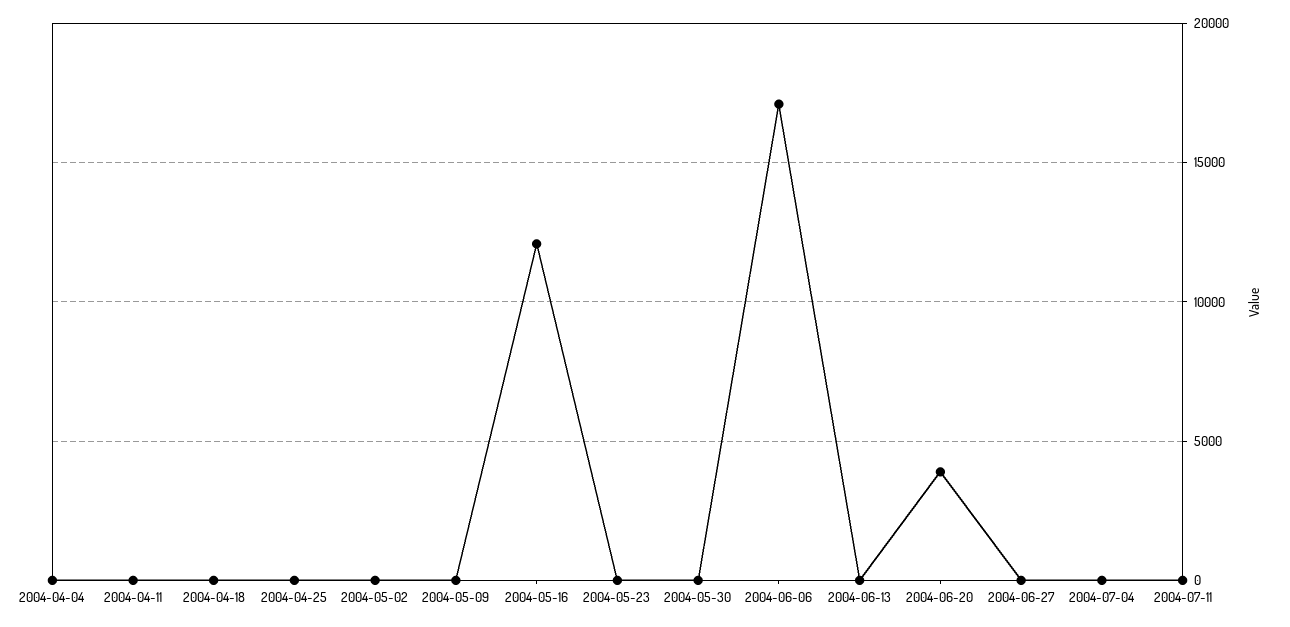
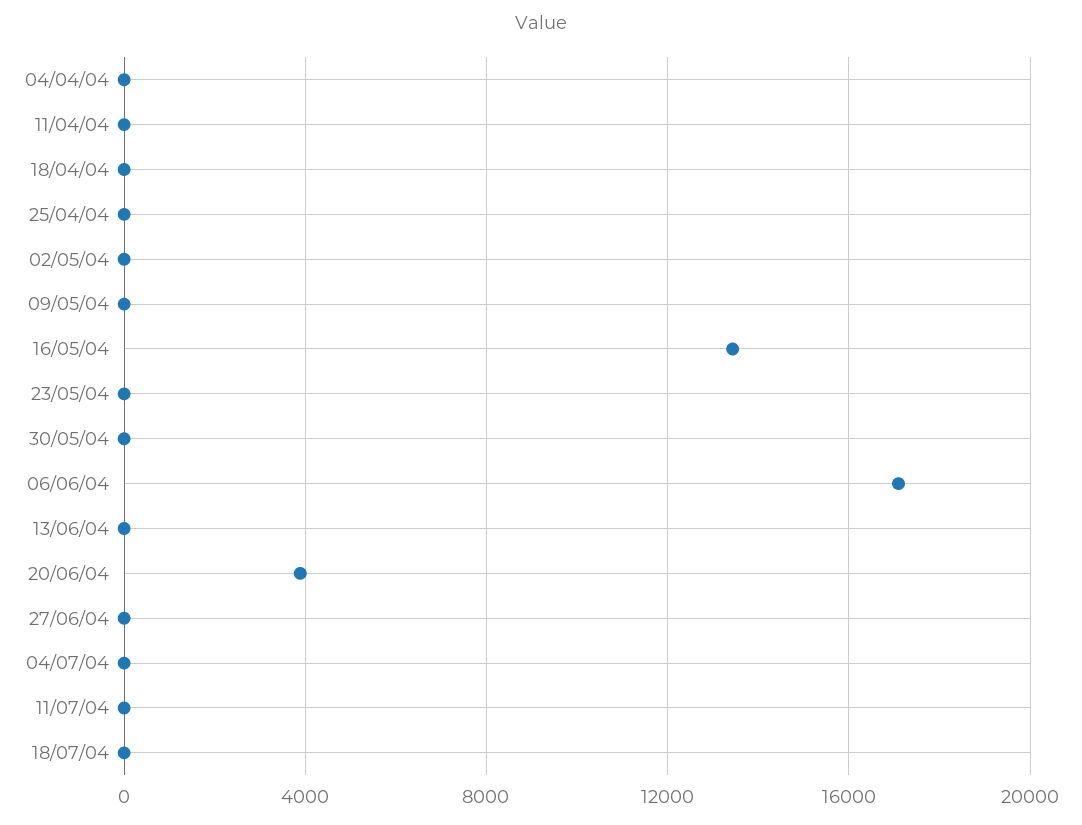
2004-05-16: 12000 -> 13500
18/07/04: none -> 0

